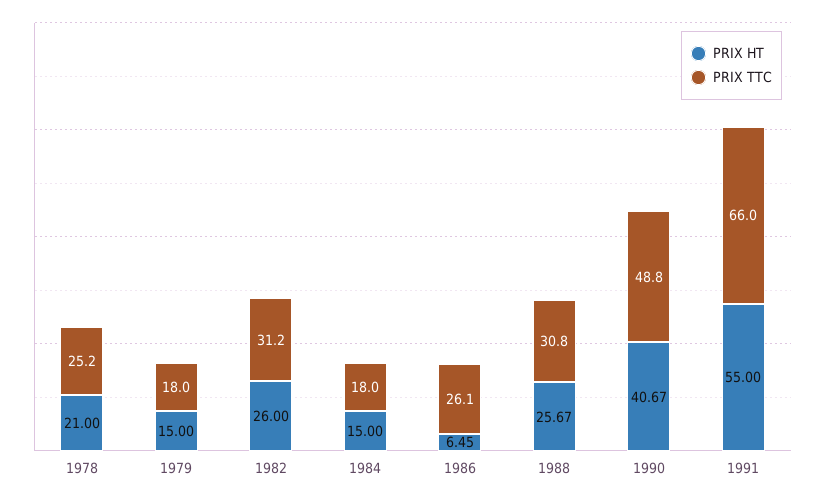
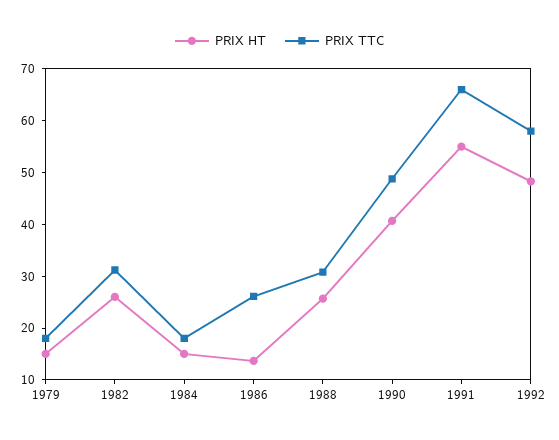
PRIX HT, 1978: 21 -> none
PRIX TTC, 1978: 25.2 -> none
PRIX HT, 1986: 6.45 -> 14
PRIX HT, 1992: none -> 48
PRIX TTC, 1992: none -> 58

